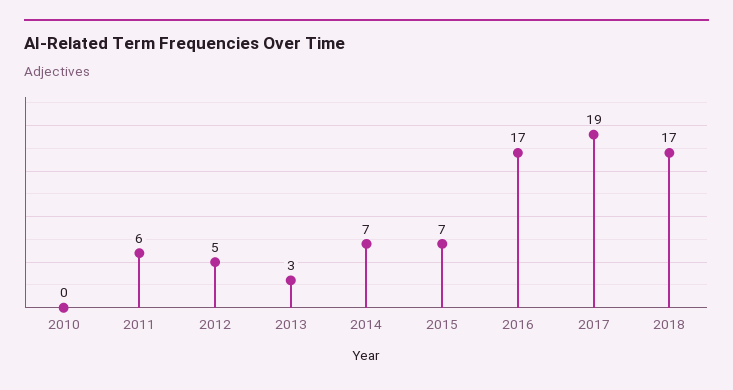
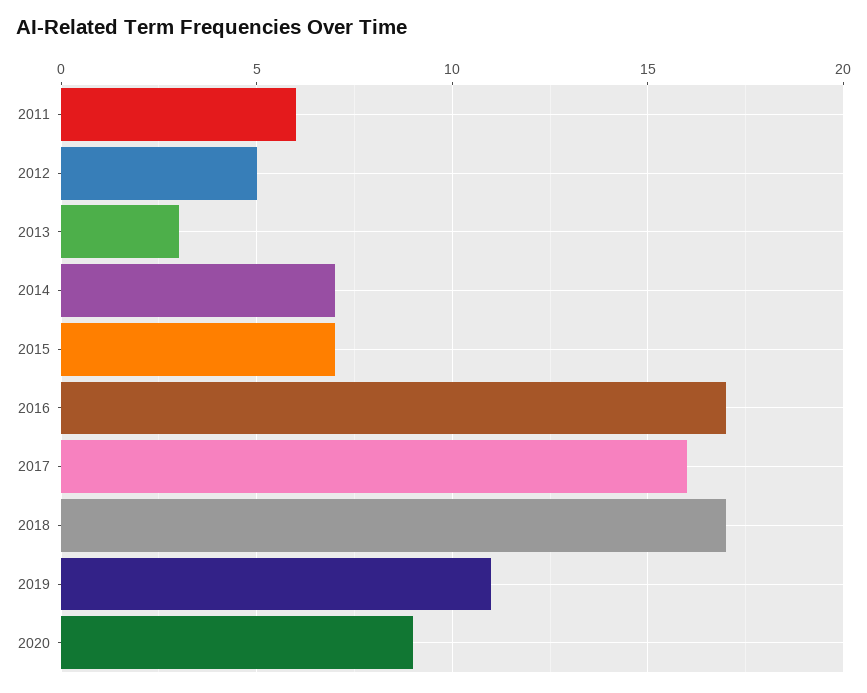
2010: 0 -> none
2017: 19 -> 16
2019: none -> 11
2020: none -> 9

